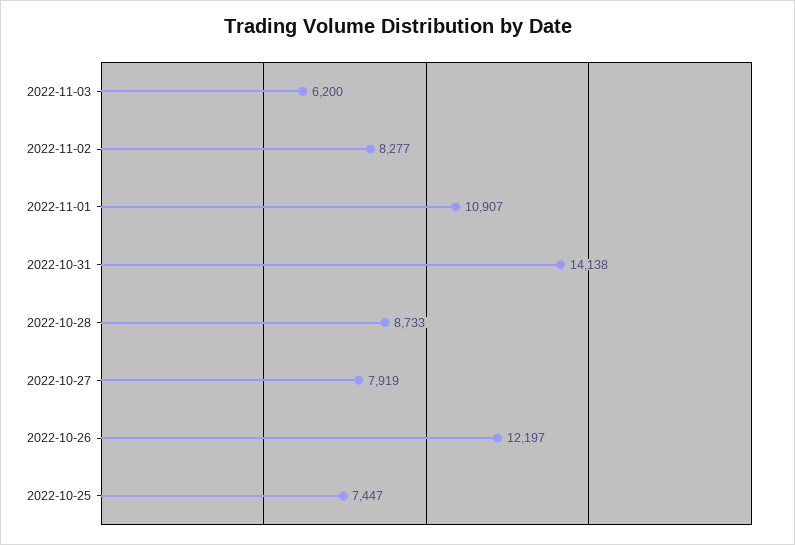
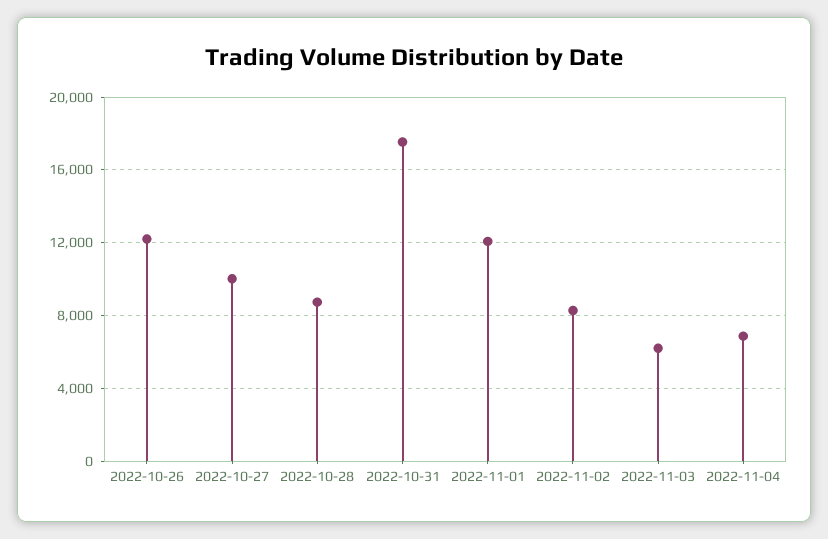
2022-11-01: 10907 -> 12000
2022-10-31: 14138 -> 17500
2022-10-27: 7919 -> 10000
2022-10-25: 7447 -> none
2022-11-04: none -> 7000

